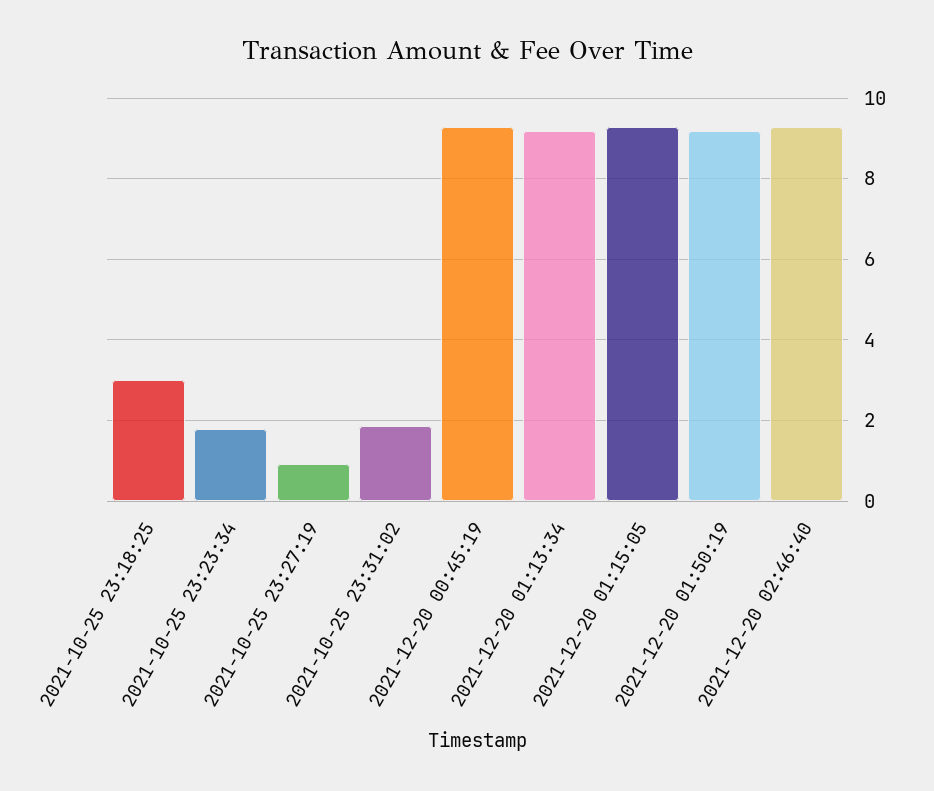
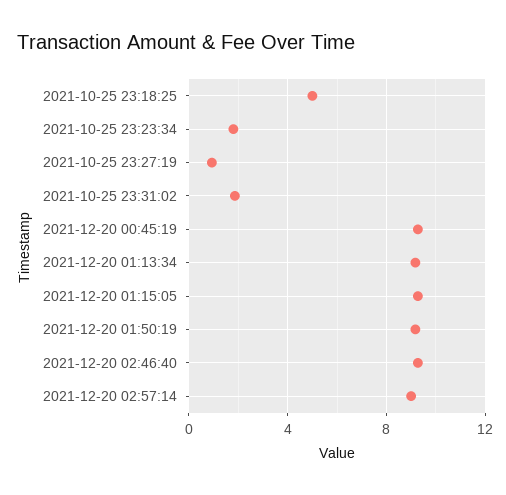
2021-10-25 23:18:25: 3 -> 5
2021-12-20 02:57:14: none -> 9

